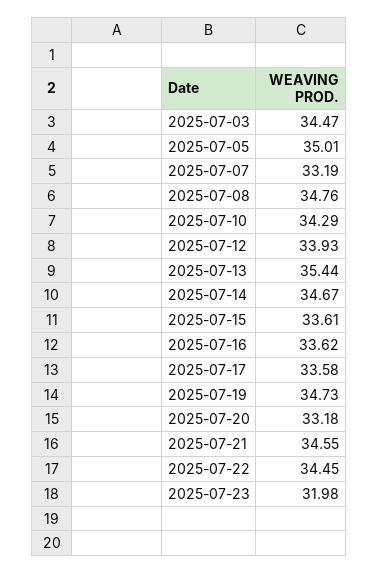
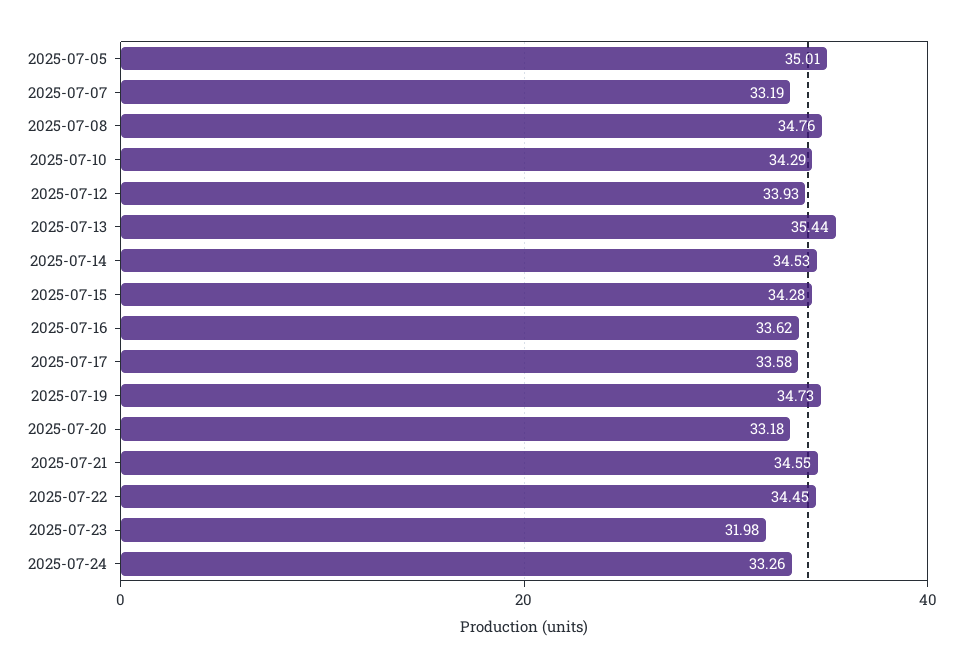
2025-07-03: 34.47 -> none
2025-07-14: 34.67 -> 34.53
2025-07-15: 33.61 -> 34.28
2025-07-24: none -> 33.26

